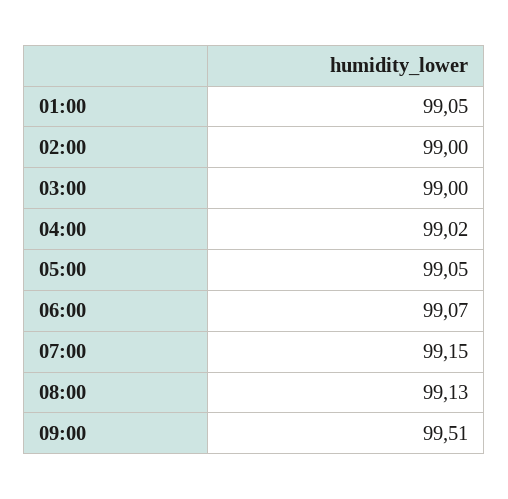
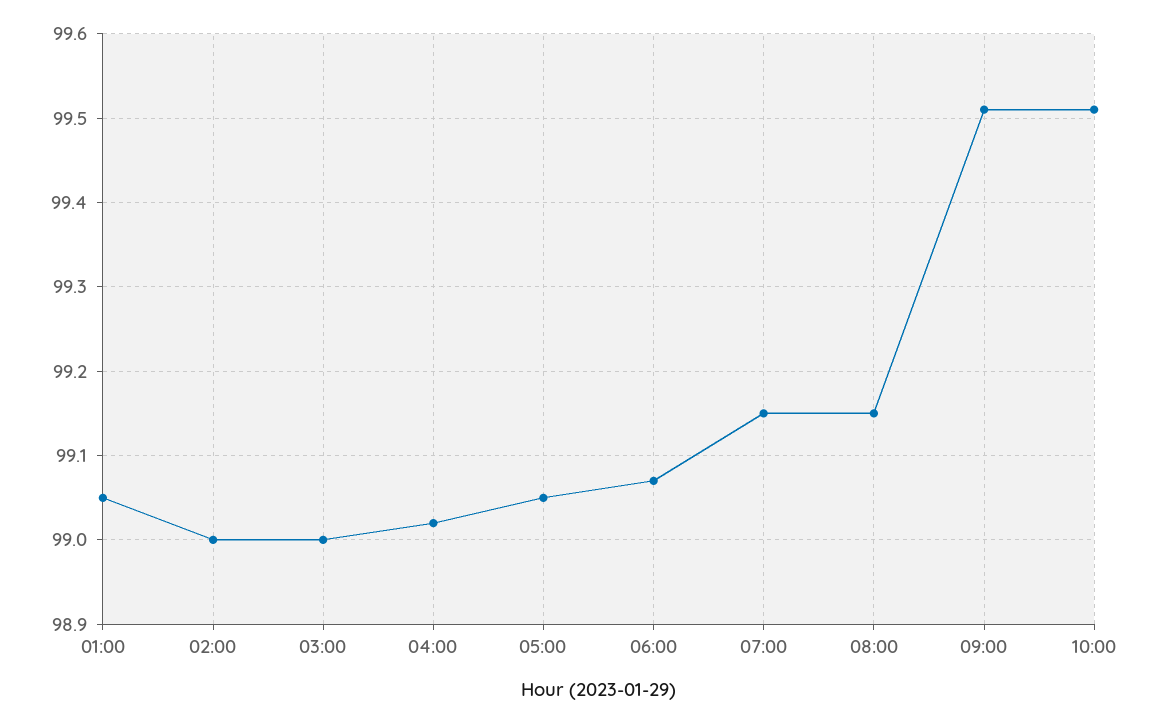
08:00: 99.13 -> 99.15
10:00: none -> 99.51

